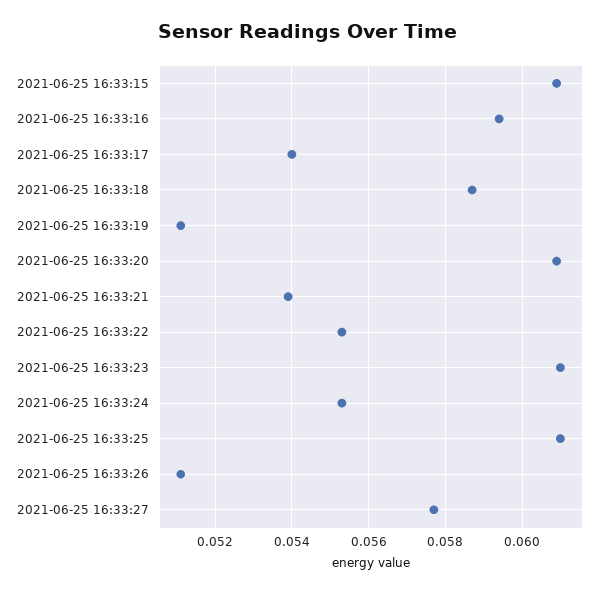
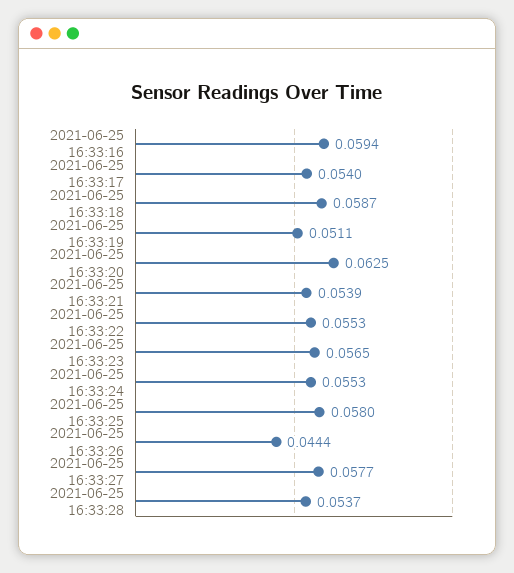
2021-06-25 16:33:15: 0.061 -> none
2021-06-25 16:33:20: 0.061 -> 0.0625
2021-06-25 16:33:23: 0.061 -> 0.0565
2021-06-25 16:33:25: 0.061 -> 0.058
2021-06-25 16:33:26: 0.051 -> 0.0444
2021-06-25 16:33:28: none -> 0.0537

